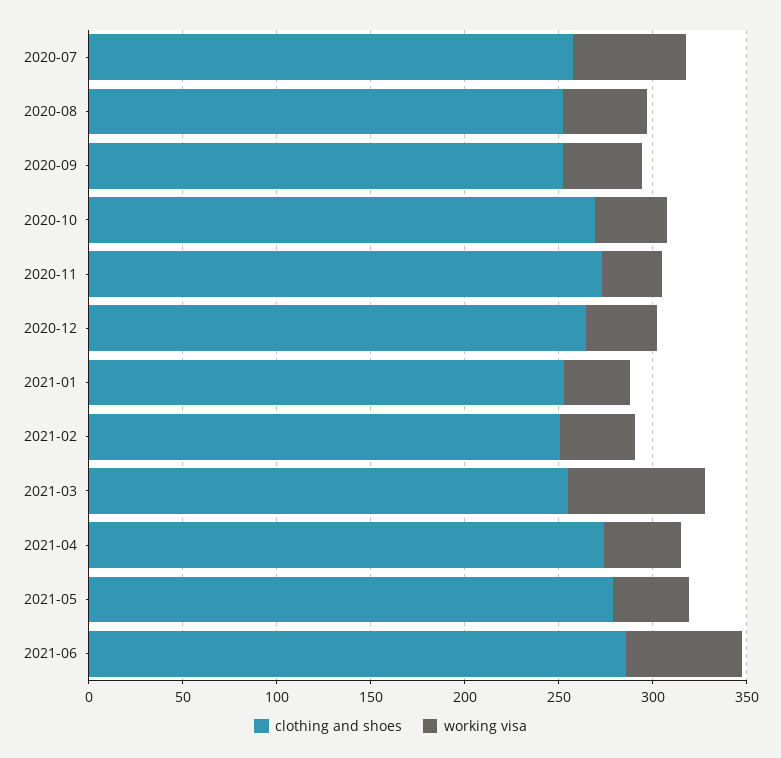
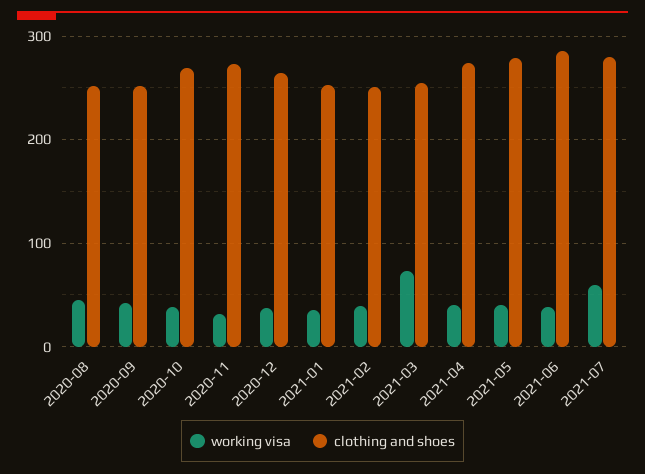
clothing and shoes, 2020-07: 260 -> none
working visa, 2020-07: 60 -> none
working visa, 2021-06: 60 -> 40
working visa, 2021-07: none -> 60
clothing and shoes, 2021-07: none -> 280

